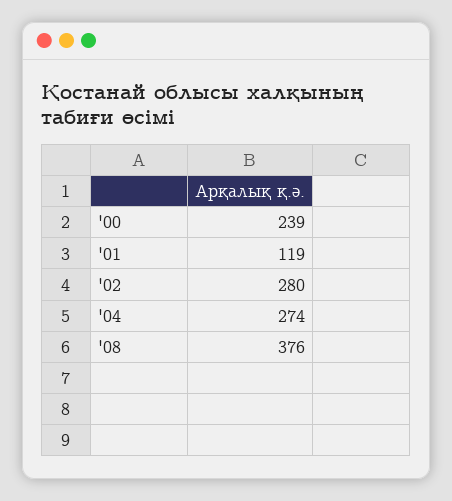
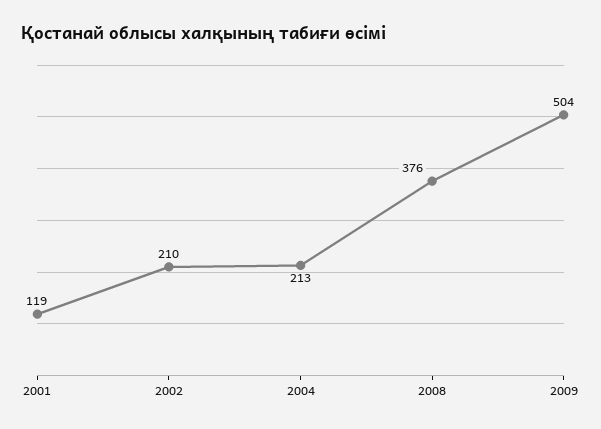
'00: 239 -> none
'02: 280 -> 210
'04: 274 -> 213
2009: none -> 504

